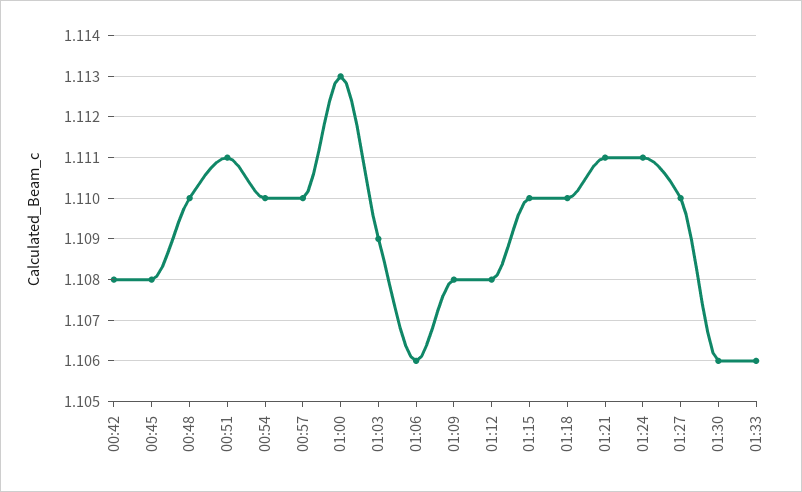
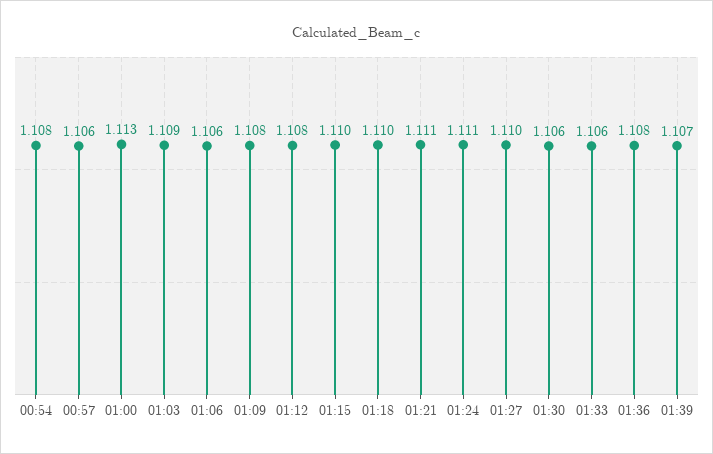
00:42: 1.108 -> none
00:45: 1.108 -> none
00:48: 1.11 -> none
00:51: 1.111 -> none
00:54: 1.11 -> 1.108
00:57: 1.11 -> 1.106
01:36: none -> 1.108
01:39: none -> 1.107

